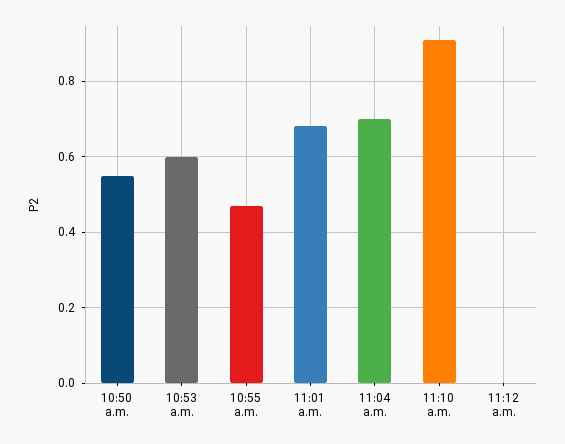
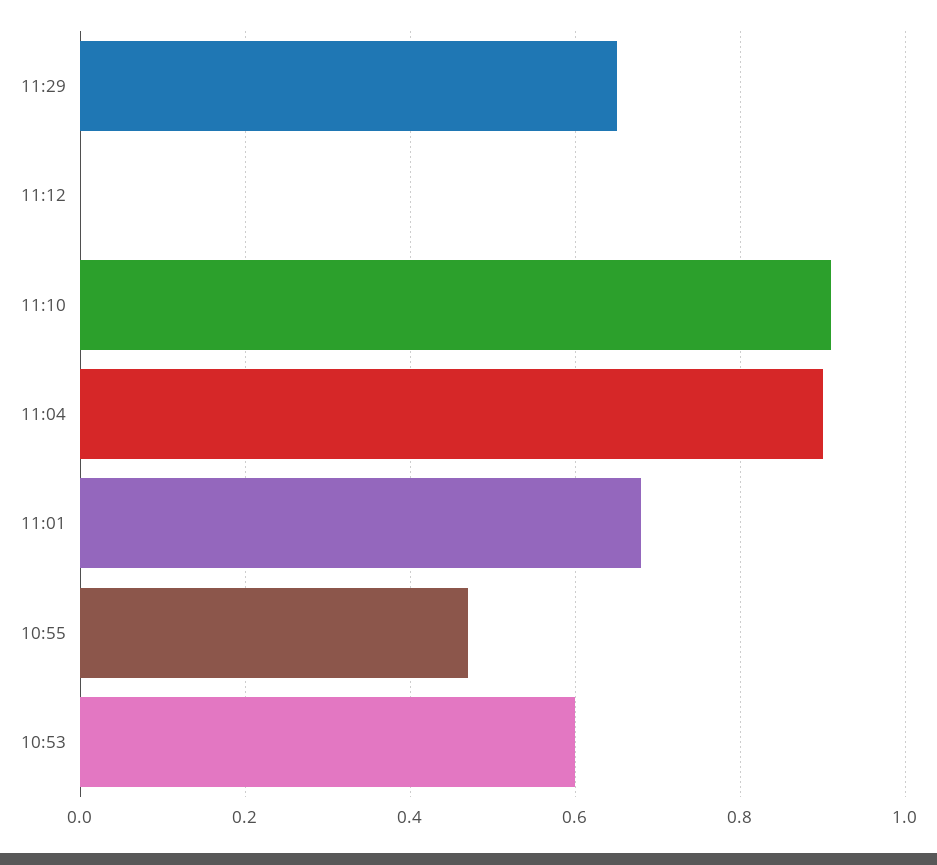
10:50 a.m.: 0.55 -> none
11:04 a.m.: 0.7 -> 0.9
11:29: none -> 0.65

